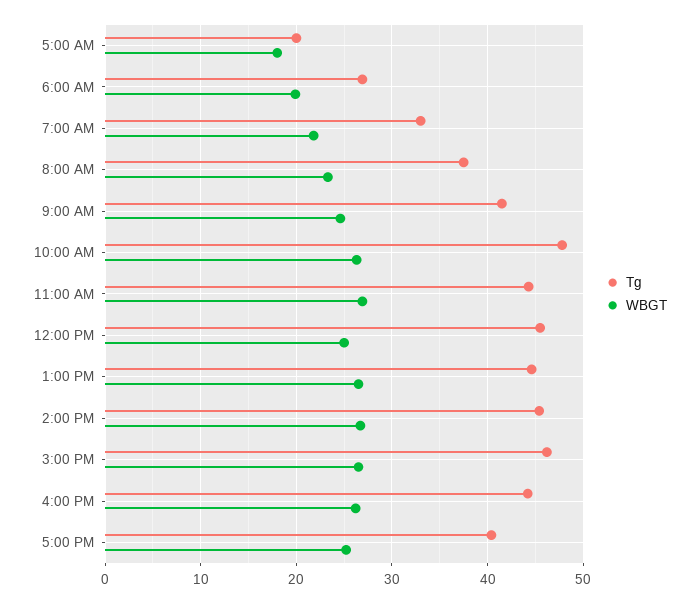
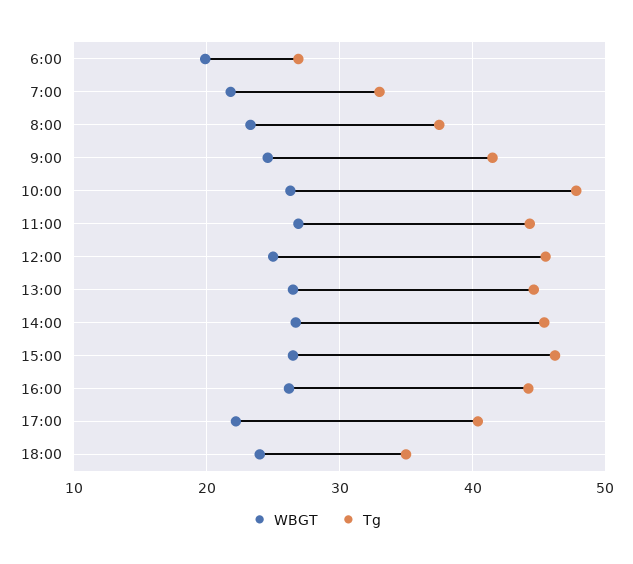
Tg, 5:00 AM: 20 -> none
WBGT, 5:00 AM: 18 -> none
WBGT, 5:00 PM: 25 -> 22
WBGT, 18:00: none -> 24
Tg, 18:00: none -> 35

